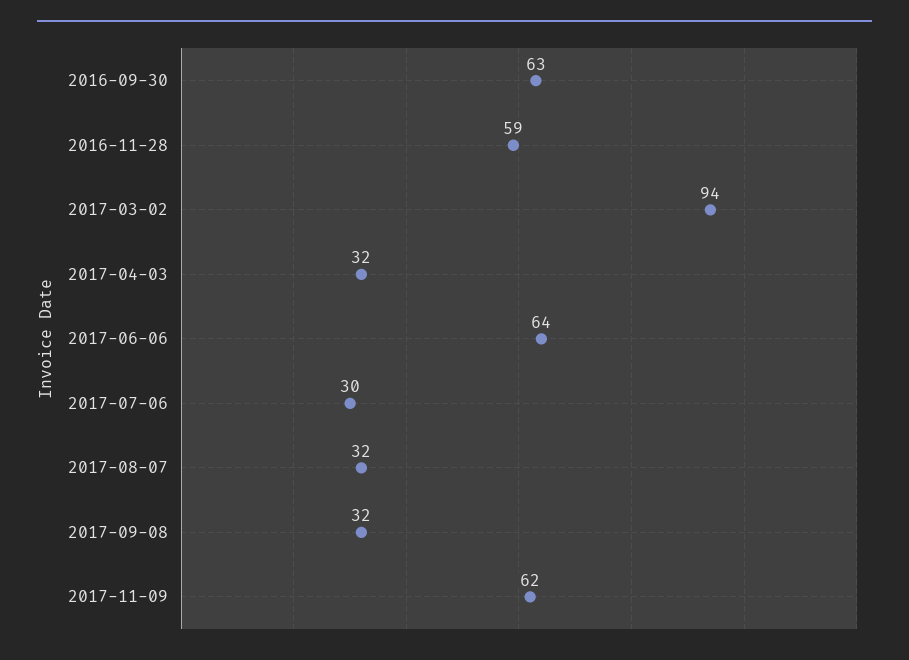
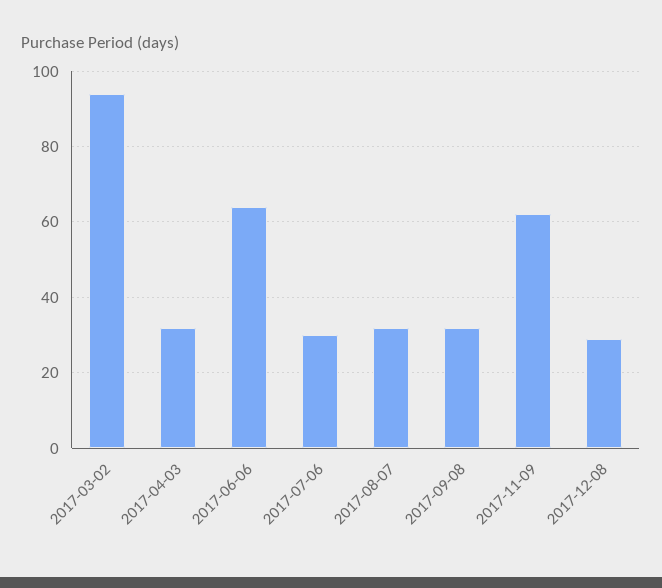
2016-09-30: 63 -> none
2016-11-28: 59 -> none
2017-12-08: none -> 30

